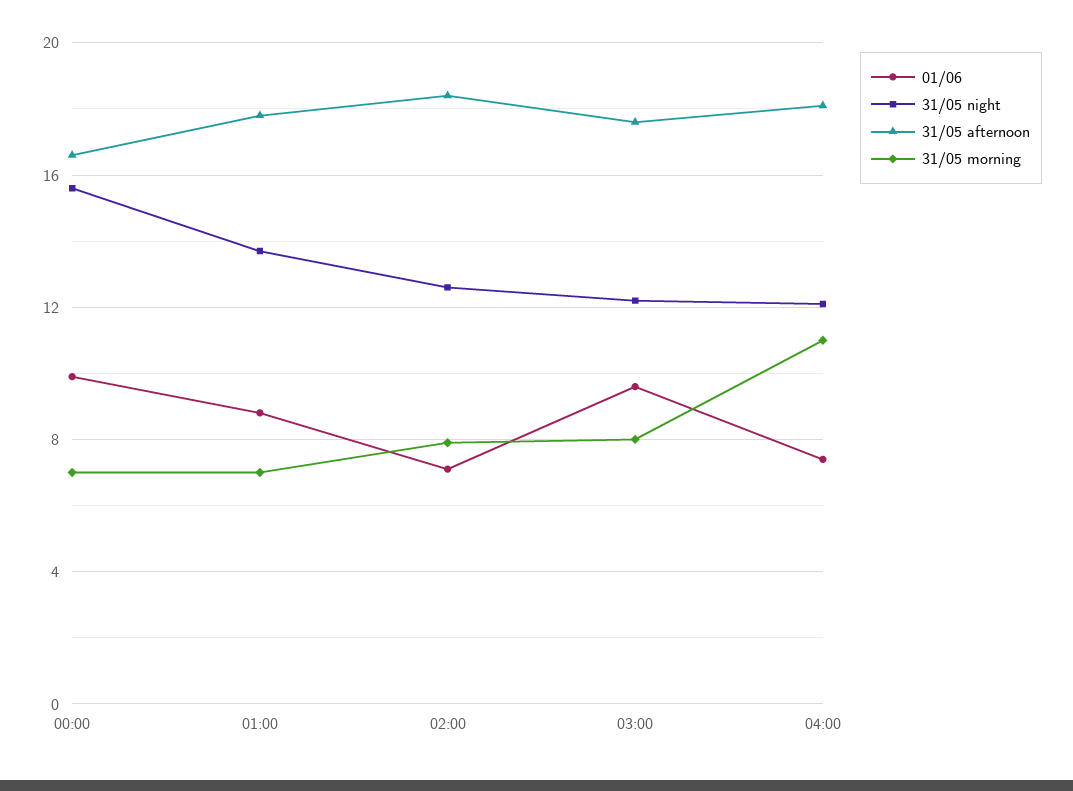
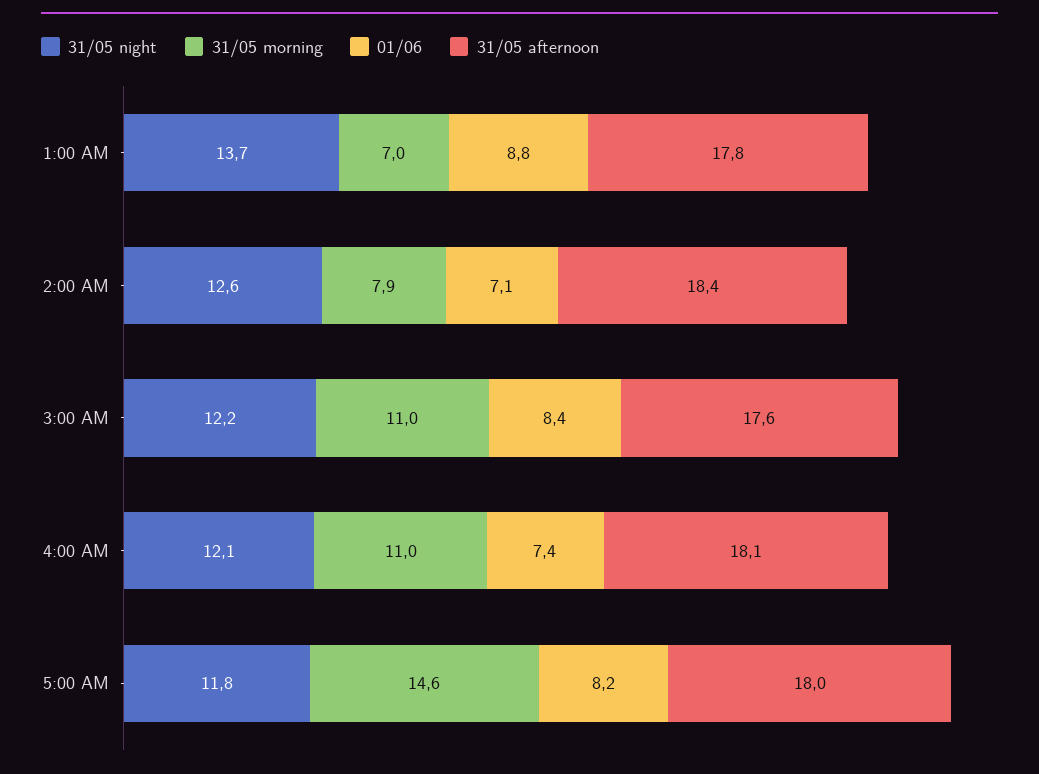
01/06, 00:00: 10 -> none
31/05 night, 00:00: 15.5 -> none
31/05 afternoon, 00:00: 16.5 -> none
31/05 morning, 00:00: 7 -> none
01/06, 03:00: 9.5 -> 8.4
31/05 morning, 03:00: 8 -> 11
31/05 night, 5:00 AM: none -> 11.8
31/05 morning, 5:00 AM: none -> 14.6
01/06, 5:00 AM: none -> 8.2
31/05 afternoon, 5:00 AM: none -> 18

